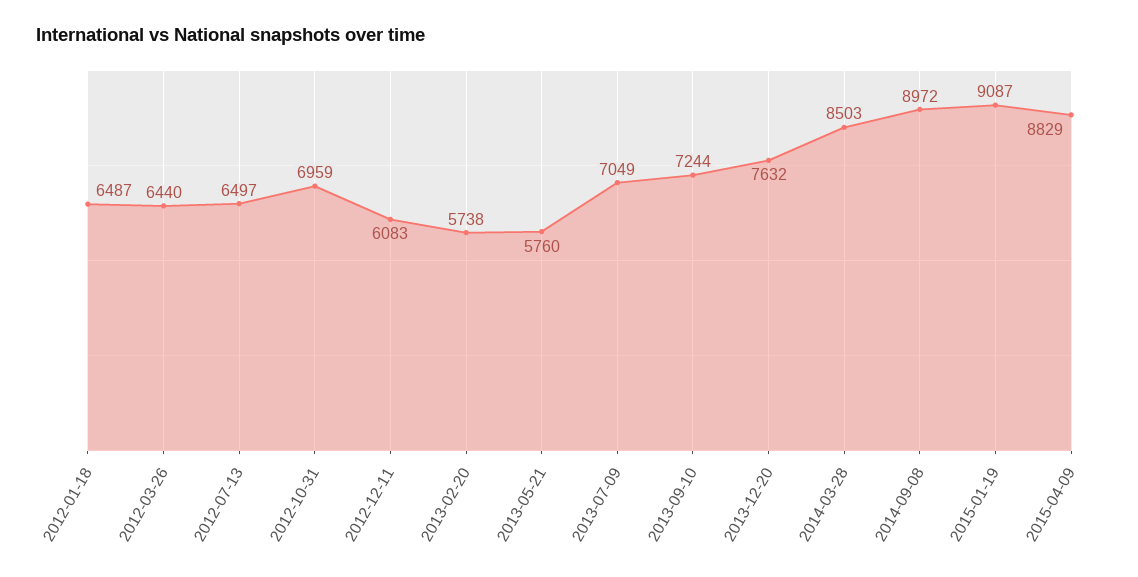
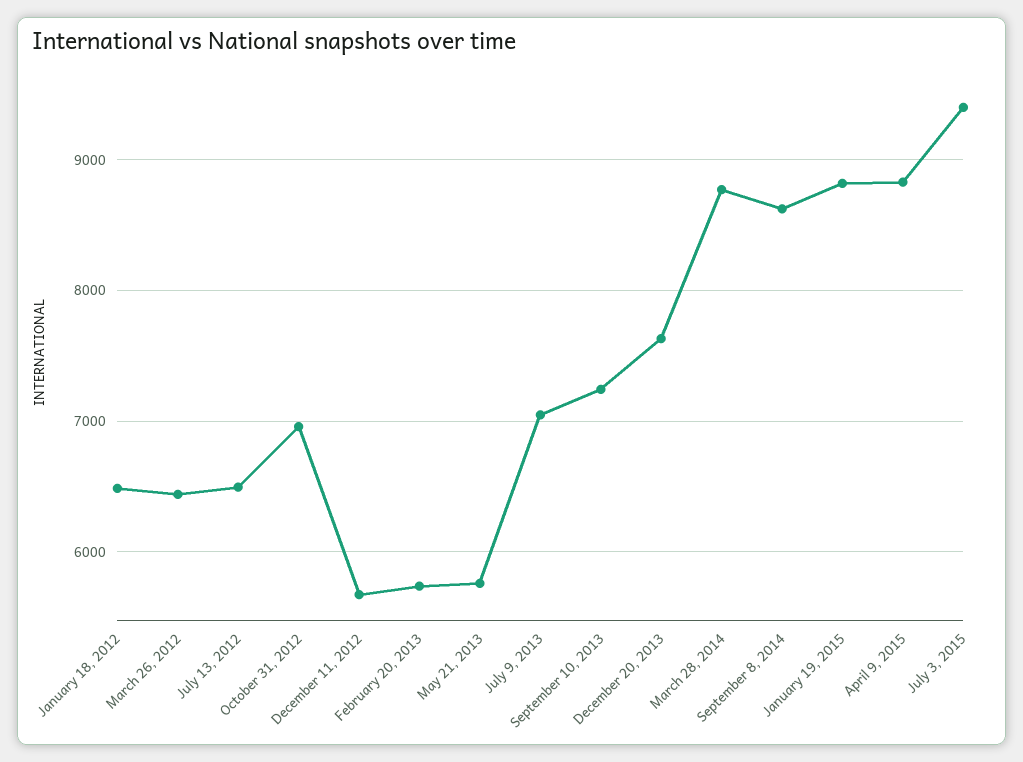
2012-12-11: 6083 -> 5700
2014-03-28: 8503 -> 8800
2014-09-08: 8972 -> 8600
2015-01-19: 9087 -> 8800
July 3, 2015: none -> 9400

